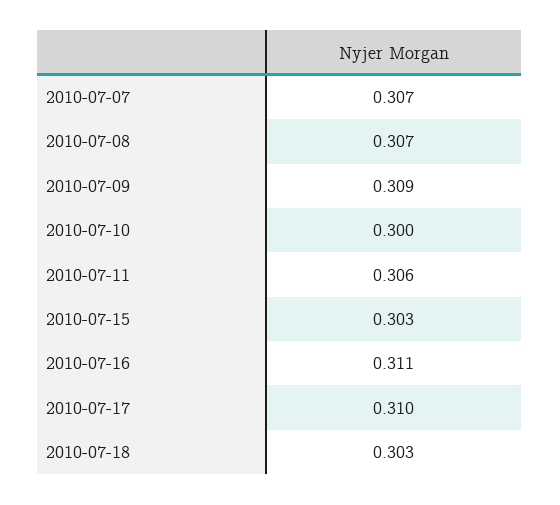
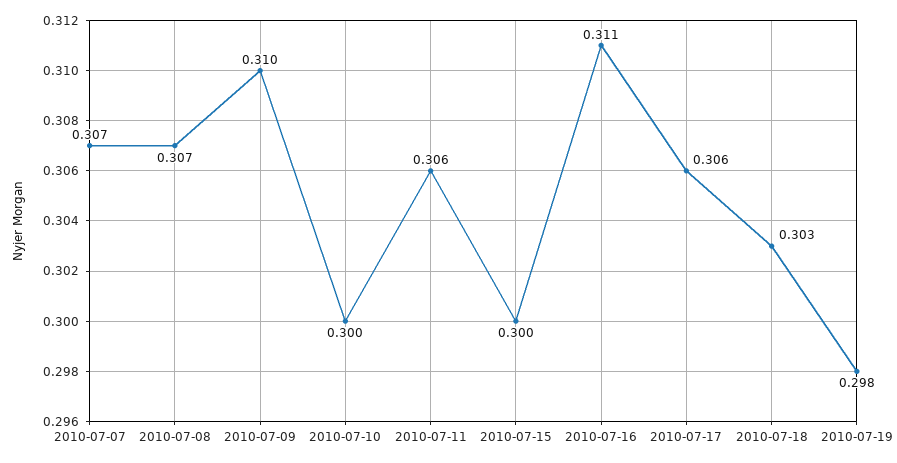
2010-07-09: 0.309 -> 0.31
2010-07-15: 0.303 -> 0.3
2010-07-17: 0.31 -> 0.306
2010-07-19: none -> 0.298

